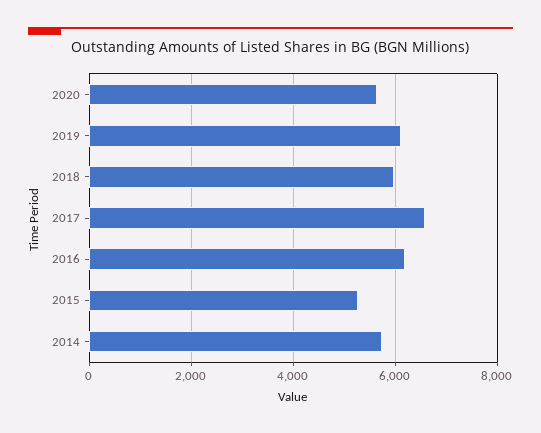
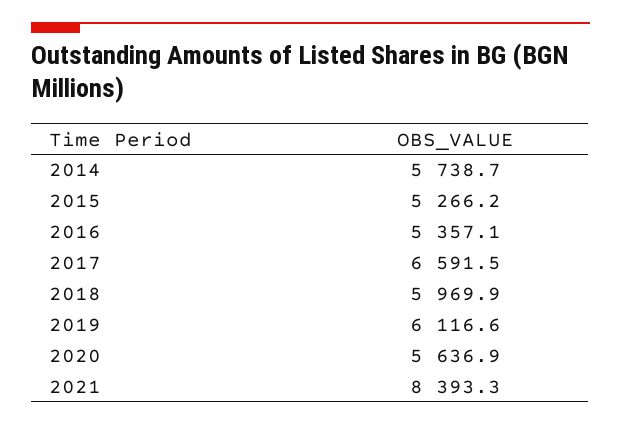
2016: 6200 -> 5357.1
2021: none -> 8393.3

